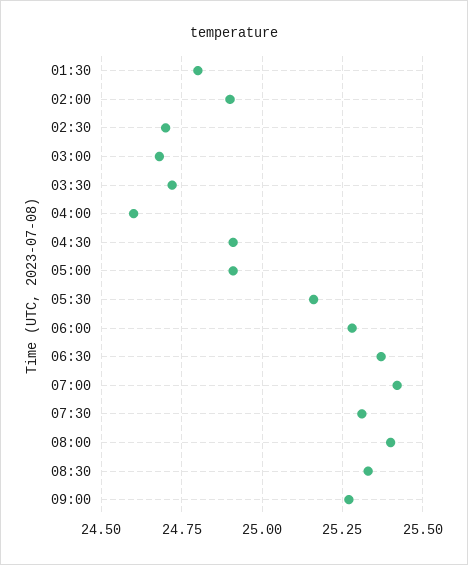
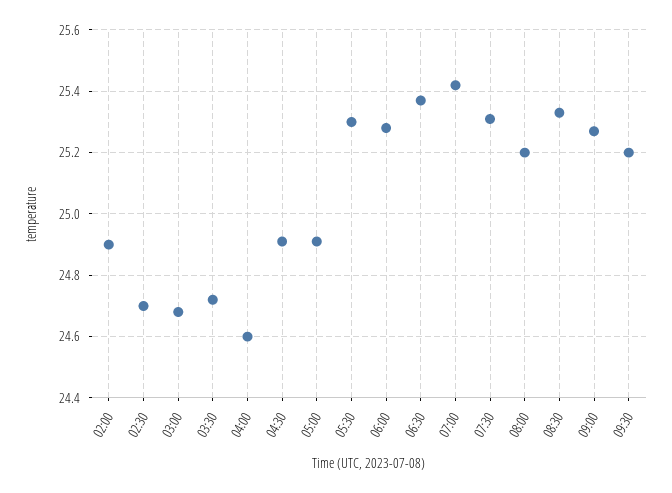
01:30: 24.8 -> none
05:30: 25.15 -> 25.3
08:00: 25.4 -> 25.2
09:30: none -> 25.2

